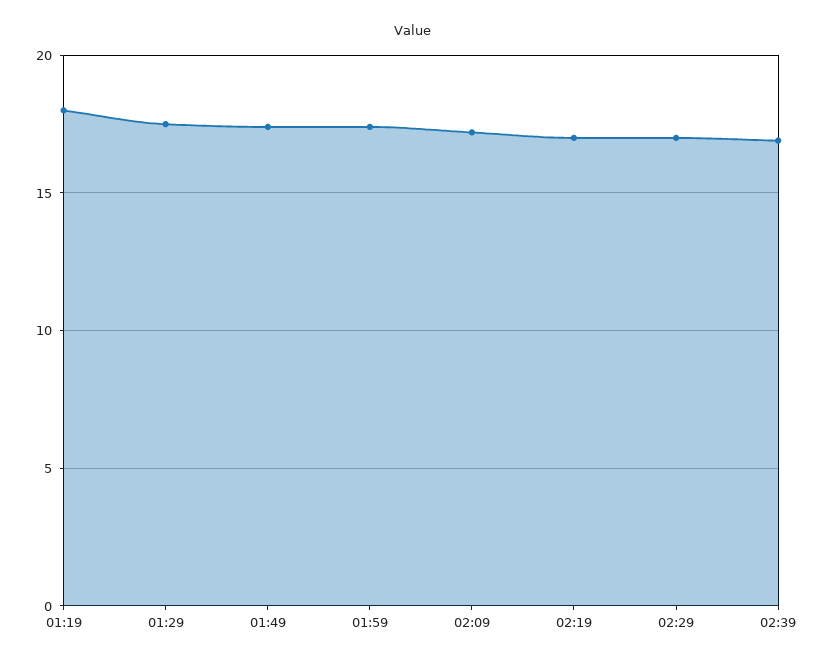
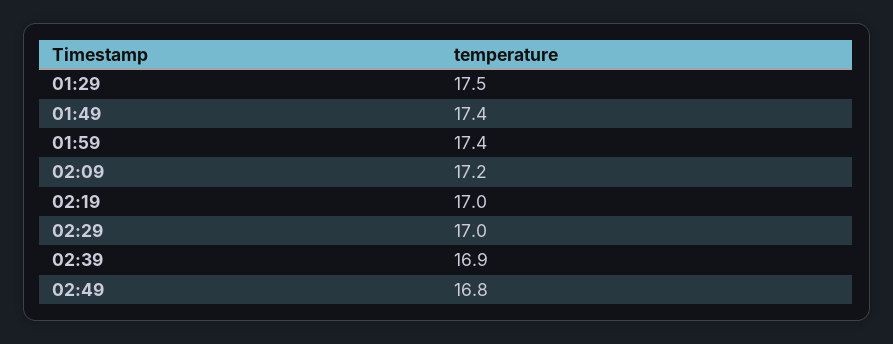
01:19: 18 -> none
02:49: none -> 16.8

